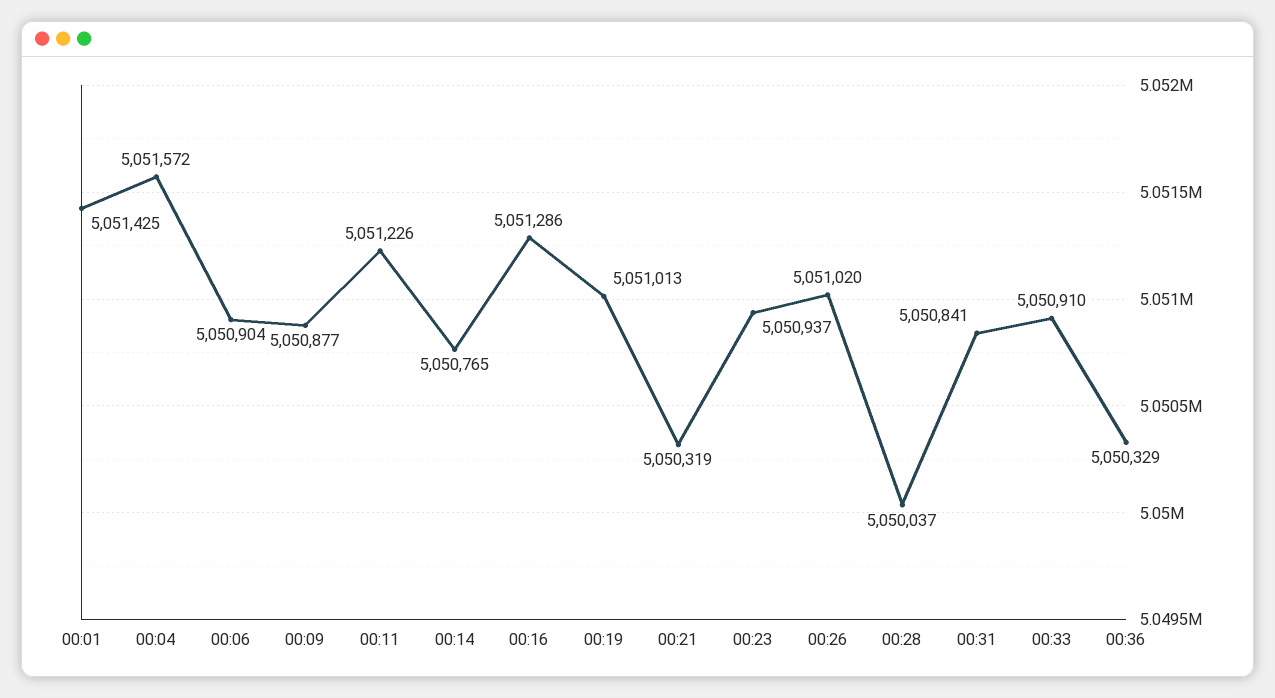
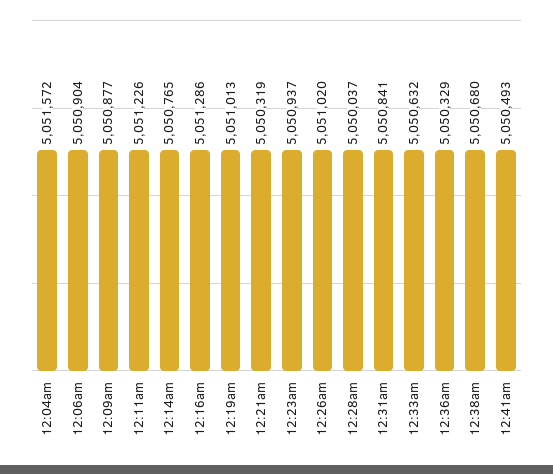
00:01: 5051425 -> none
00:33: 5050910 -> 5050632
12:38am: none -> 5050680
12:41am: none -> 5050493

